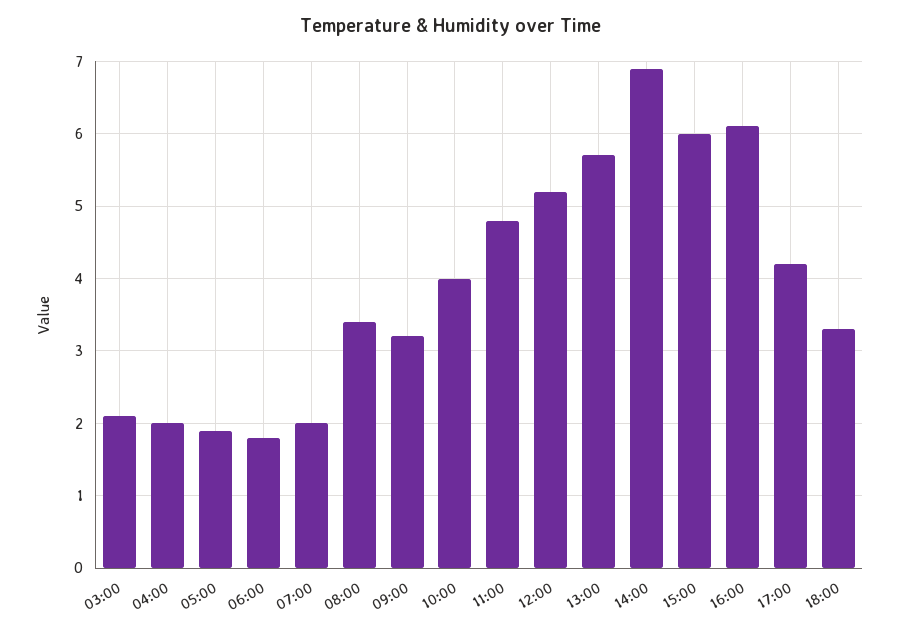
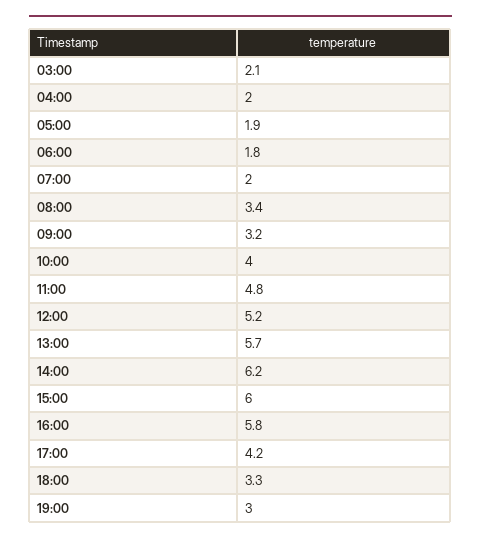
14:00: 6.9 -> 6.2
16:00: 6.1 -> 5.8
19:00: none -> 3

